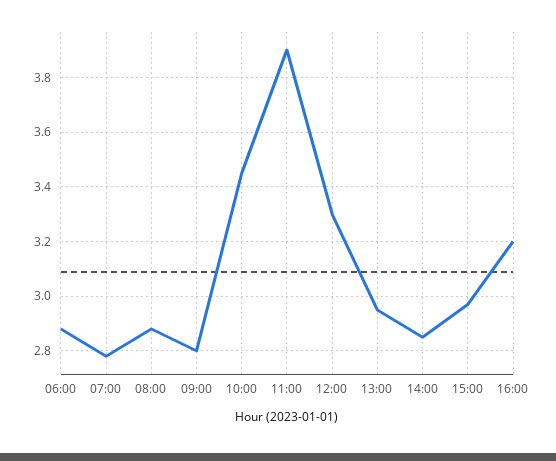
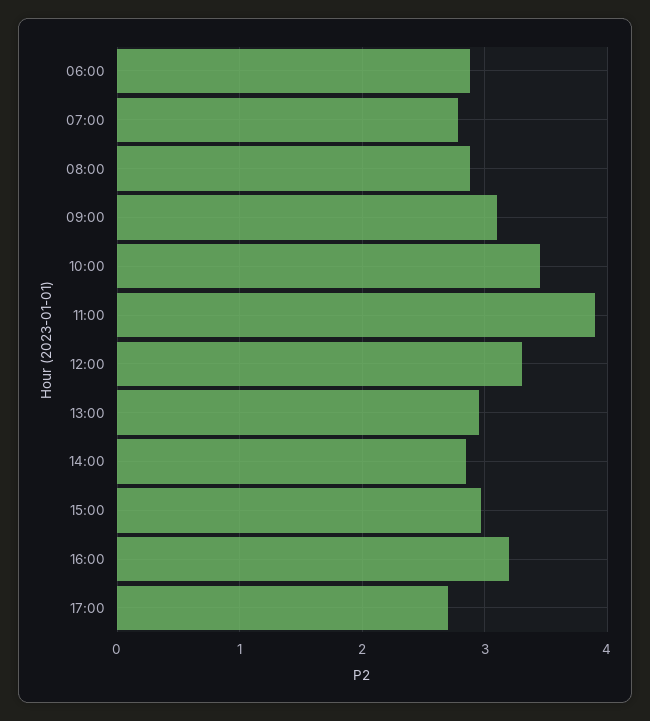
09:00: 2.8 -> 3.1
17:00: none -> 2.7

